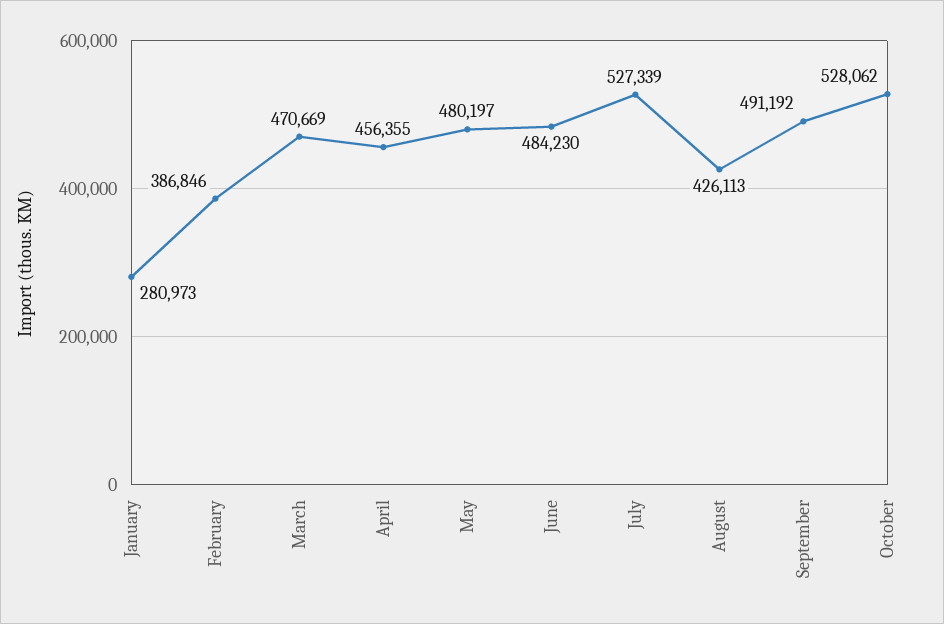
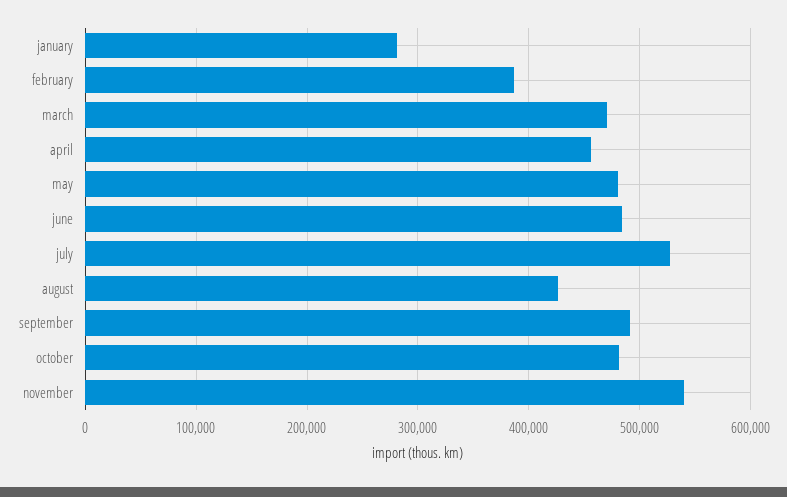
October: 528062 -> 480000
november: none -> 540000

